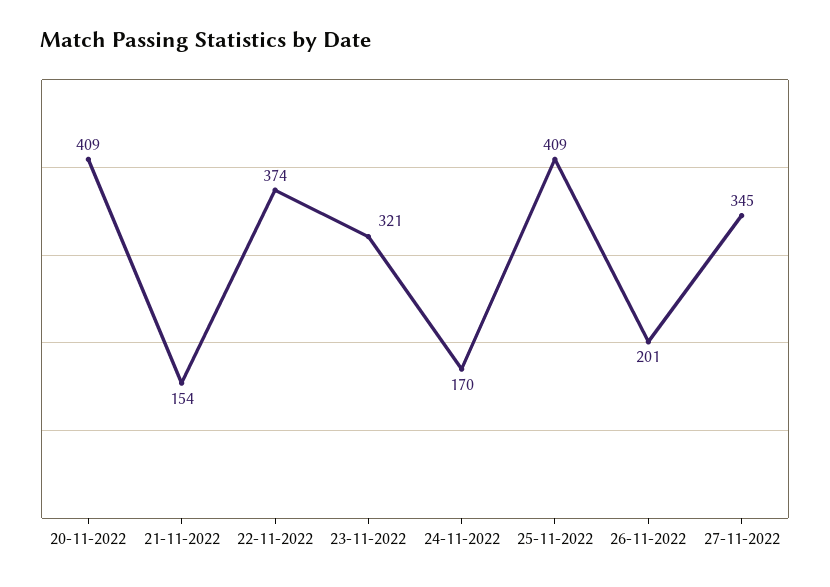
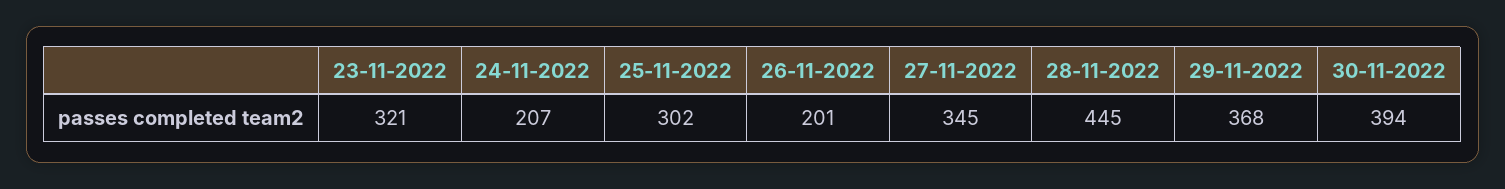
20-11-2022: 409 -> none
21-11-2022: 154 -> none
22-11-2022: 374 -> none
24-11-2022: 170 -> 207
25-11-2022: 409 -> 302
28-11-2022: none -> 445
29-11-2022: none -> 368
30-11-2022: none -> 394

